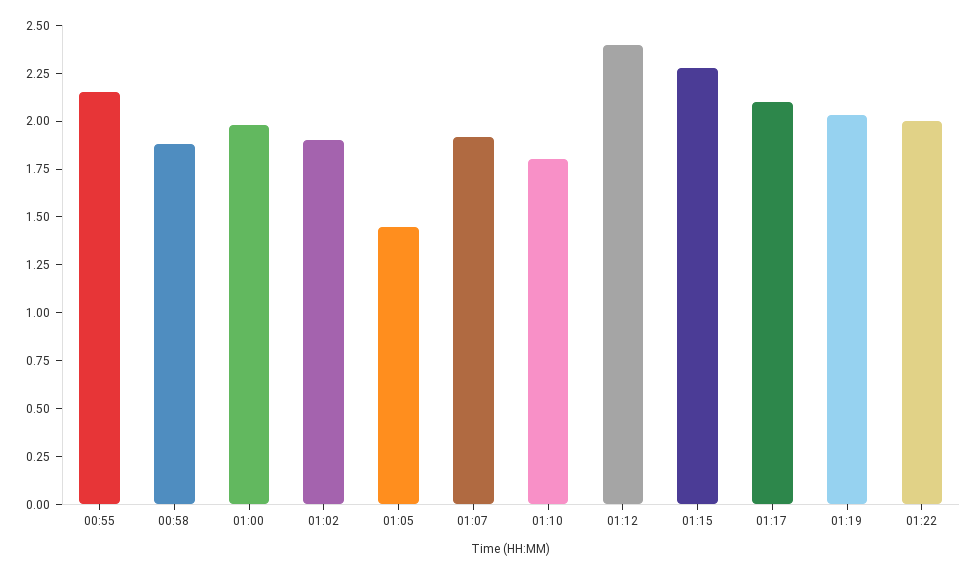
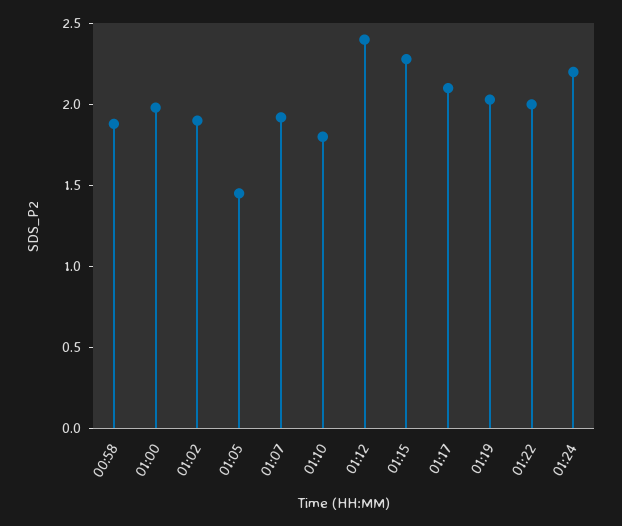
00:55: 2.15 -> none
01:24: none -> 2.2

